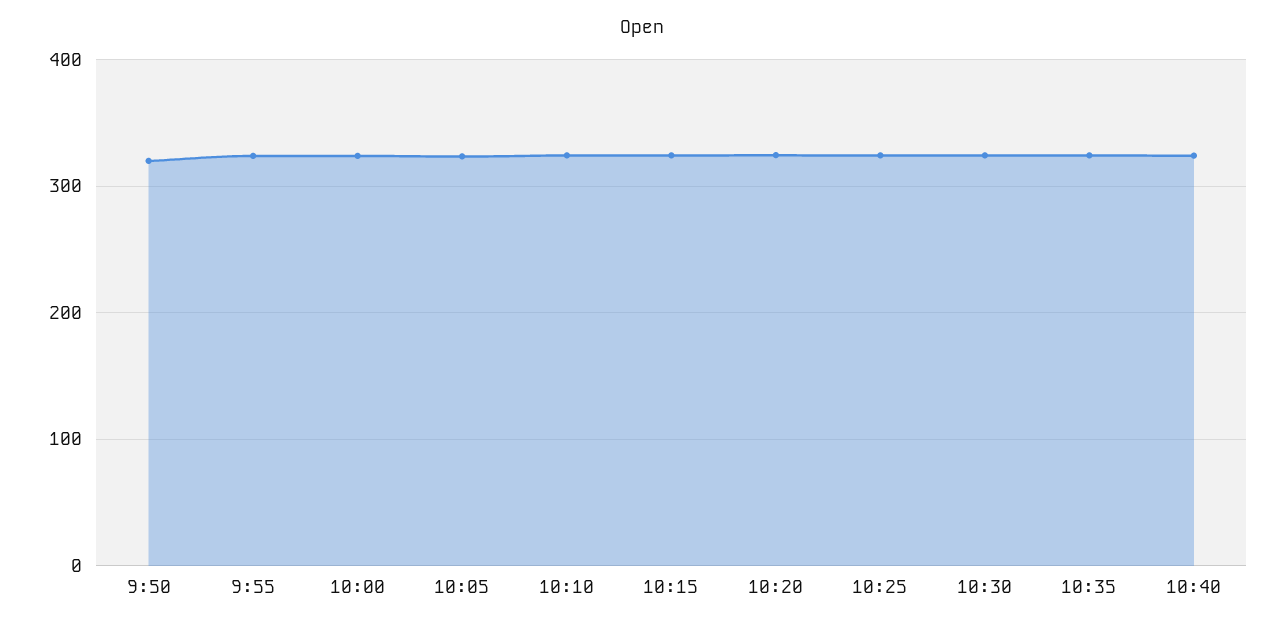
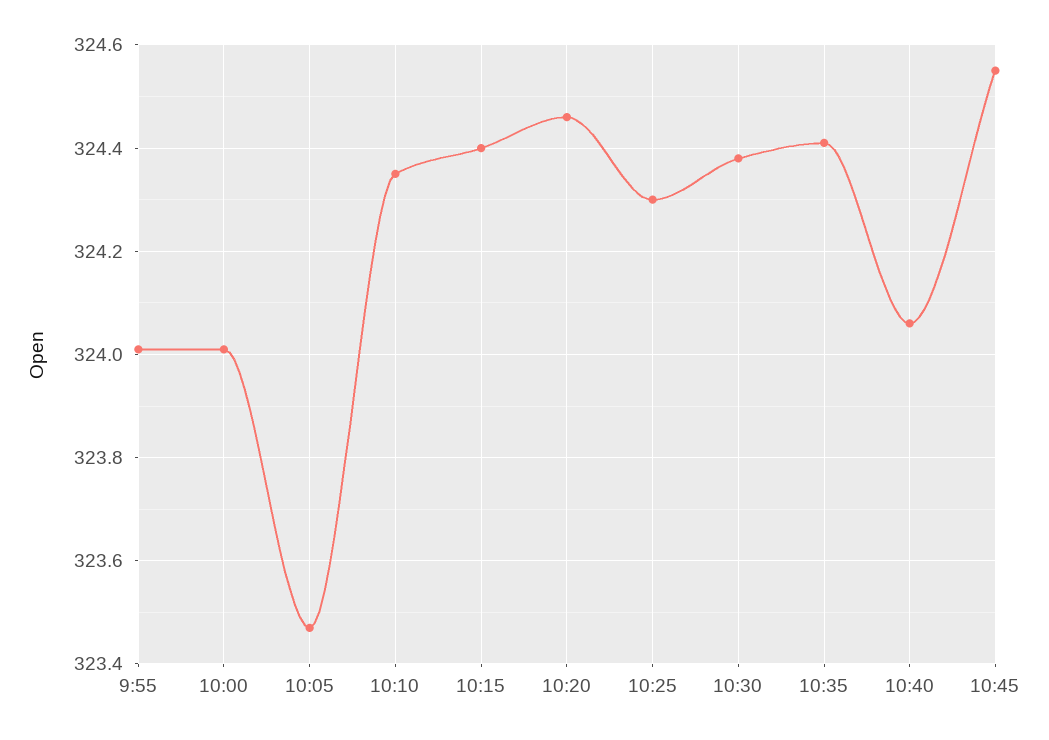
9:50: 320 -> none
10:45: none -> 324.55

